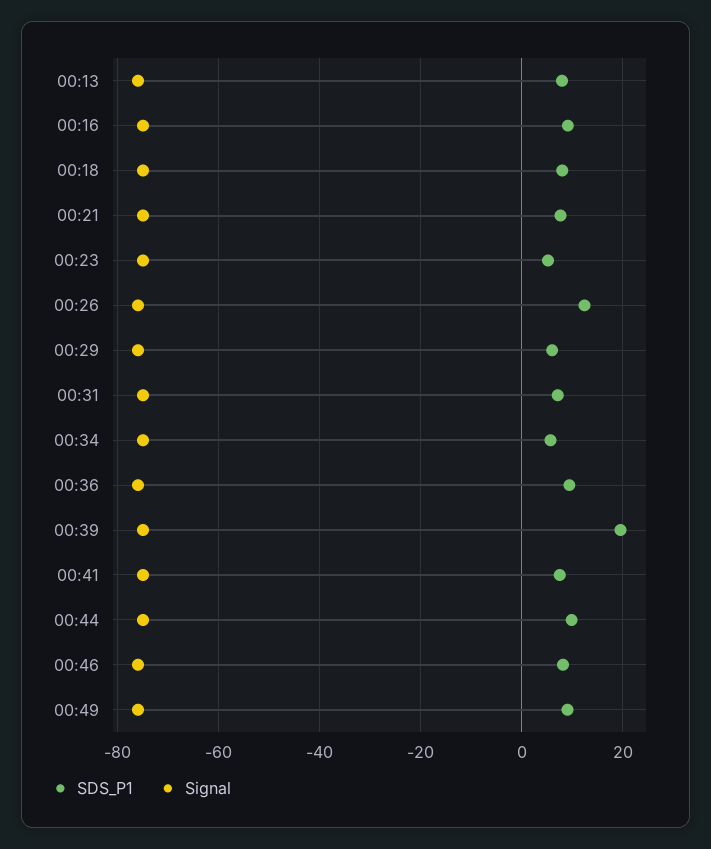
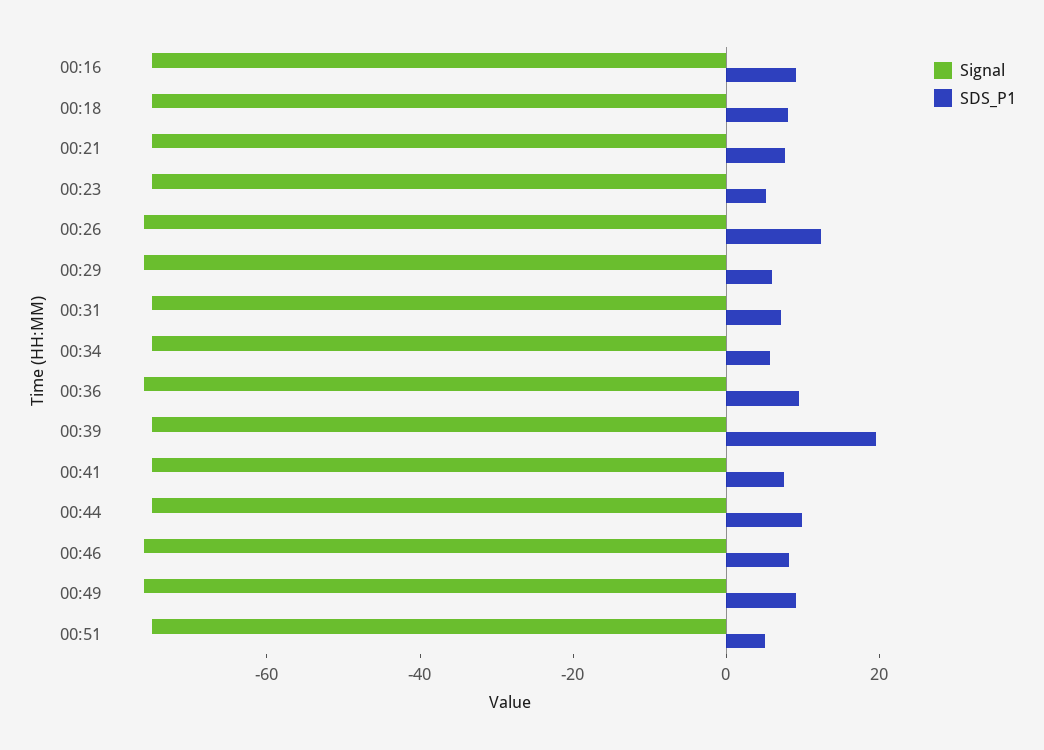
SDS_P1, 00:13: 8 -> none
Signal, 00:13: -76 -> none
Signal, 00:51: none -> -75
SDS_P1, 00:51: none -> 5

